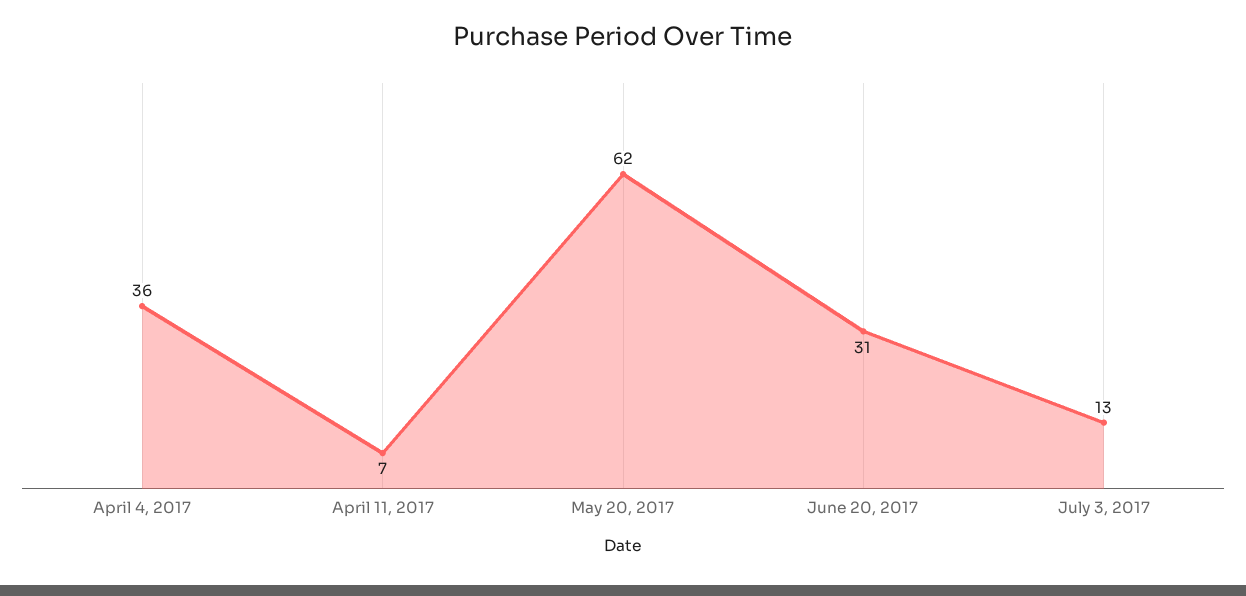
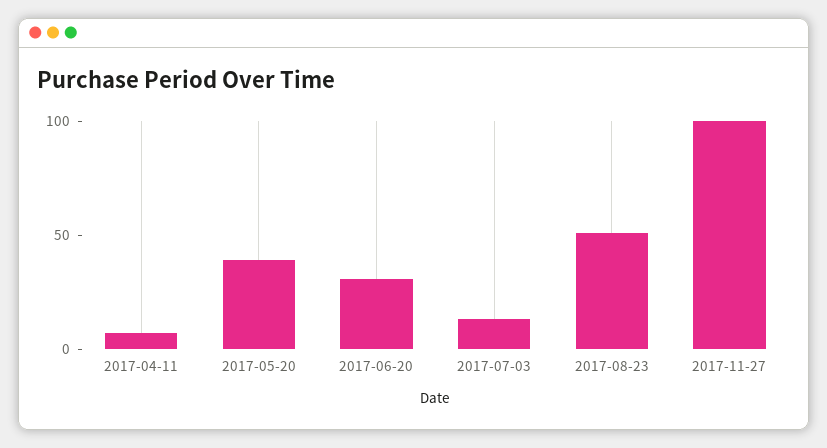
April 4, 2017: 36 -> none
May 20, 2017: 62 -> 40
2017-08-23: none -> 50
2017-11-27: none -> 100

